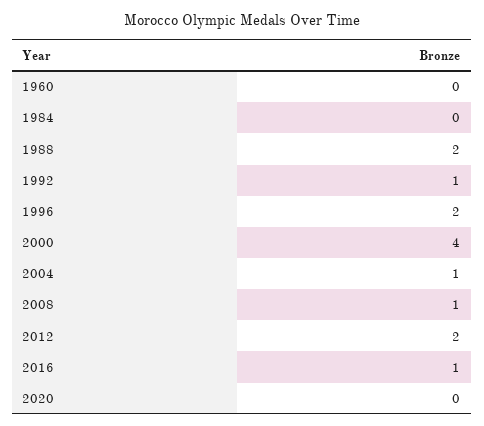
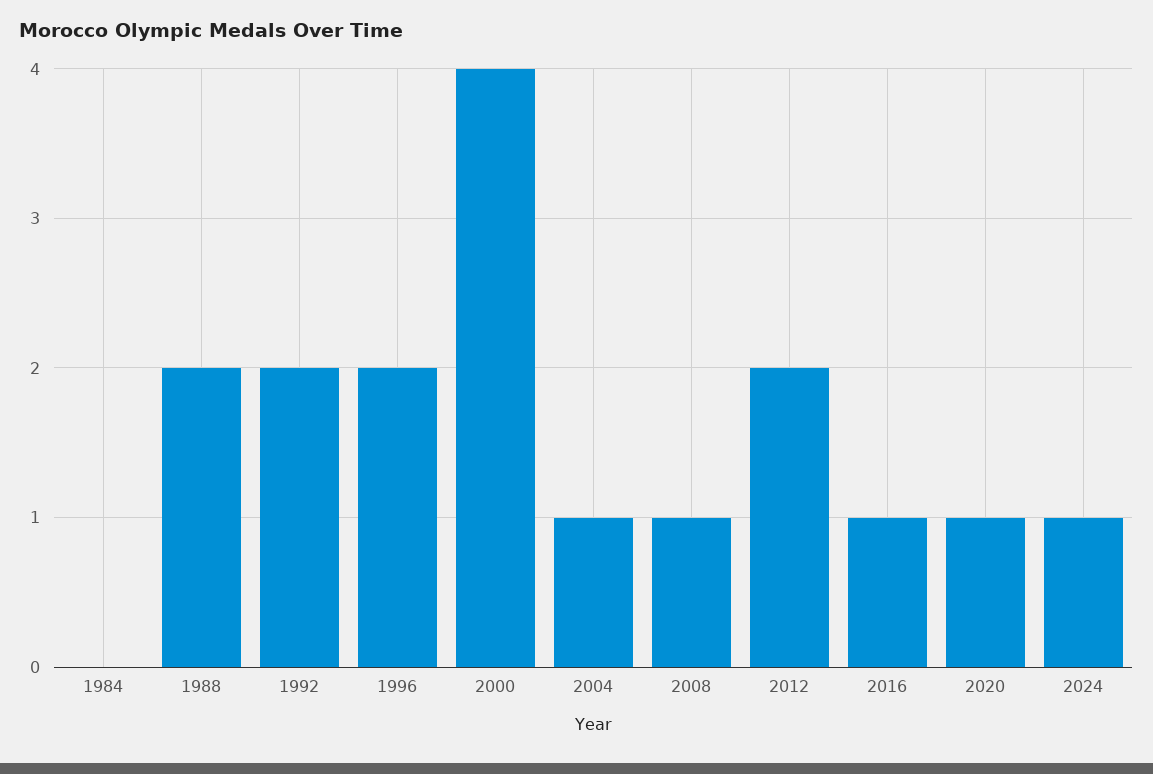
1960: 0 -> none
1992: 1 -> 2
2020: 0 -> 1
2024: none -> 1

